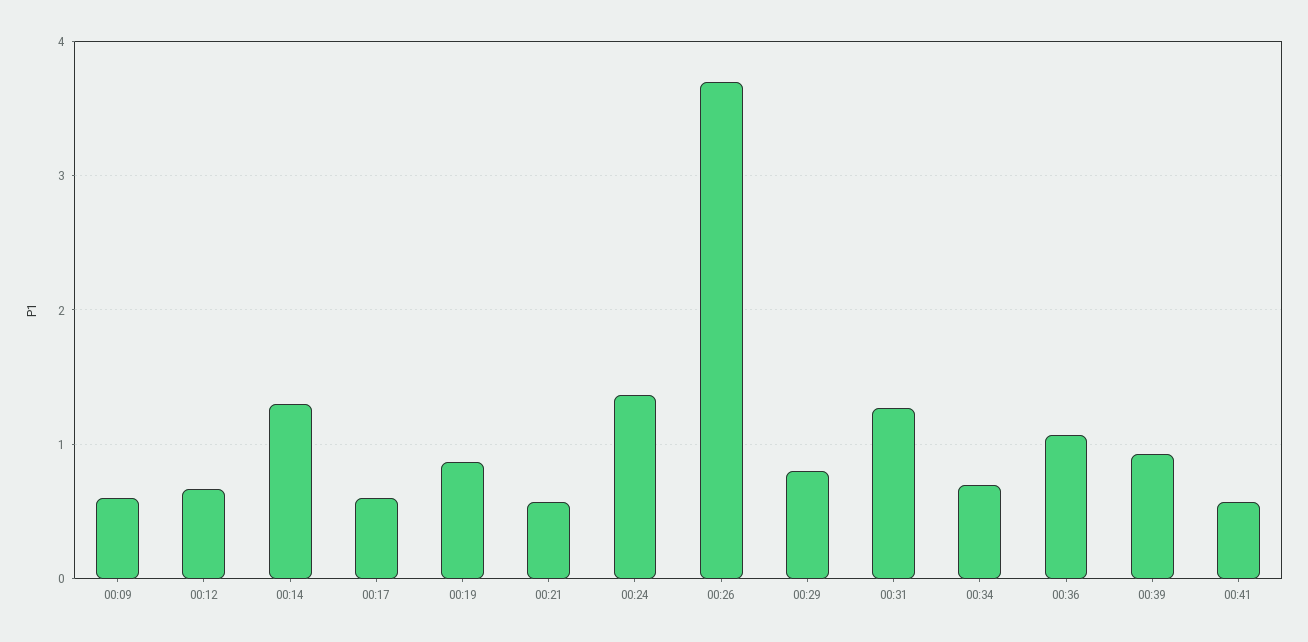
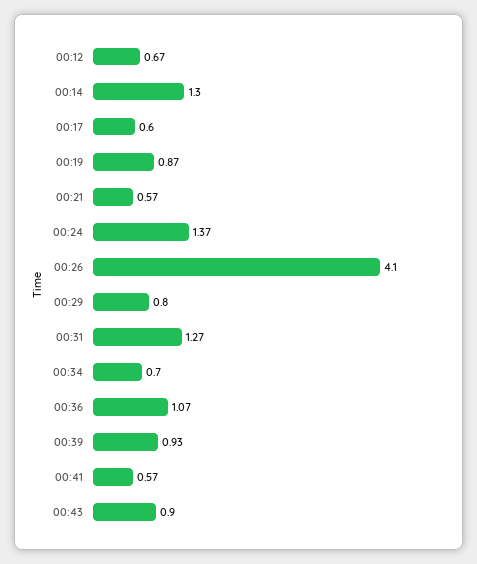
00:09: 0.6 -> none
00:26: 3.7 -> 4.1
00:43: none -> 0.9

